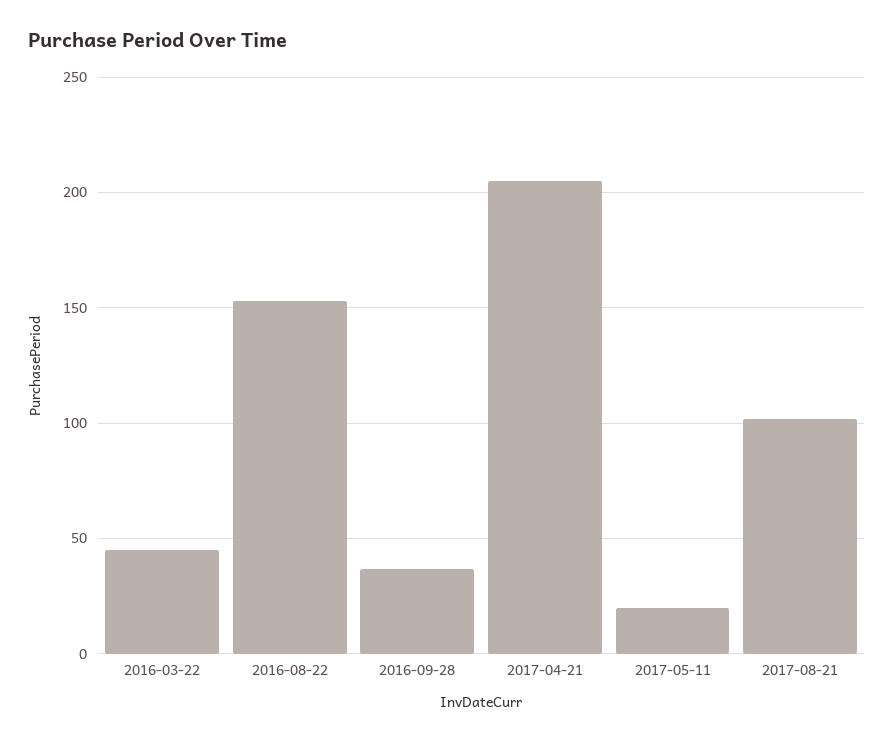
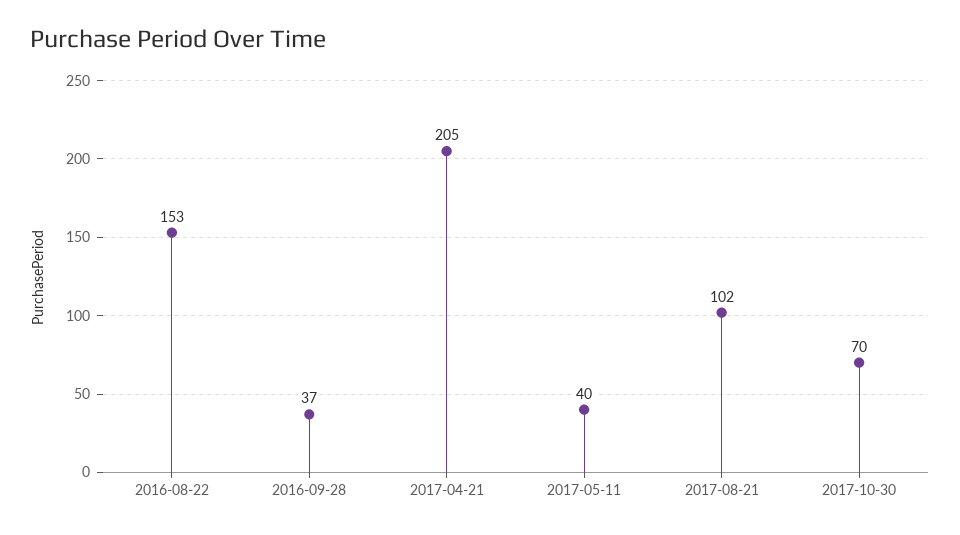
2016-03-22: 45 -> none
2017-05-11: 20 -> 40
2017-10-30: none -> 70

